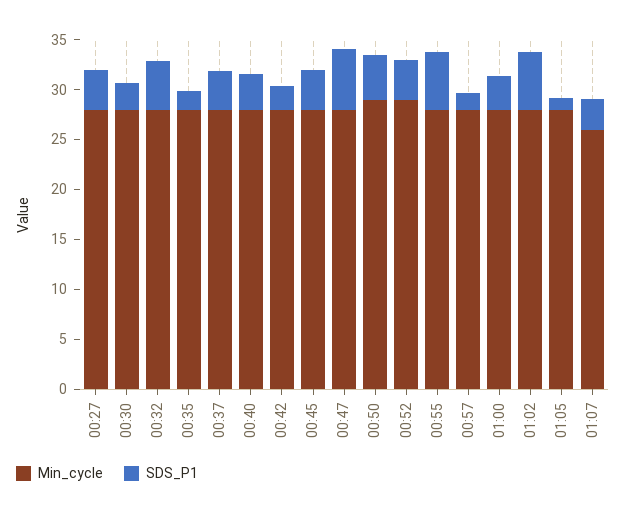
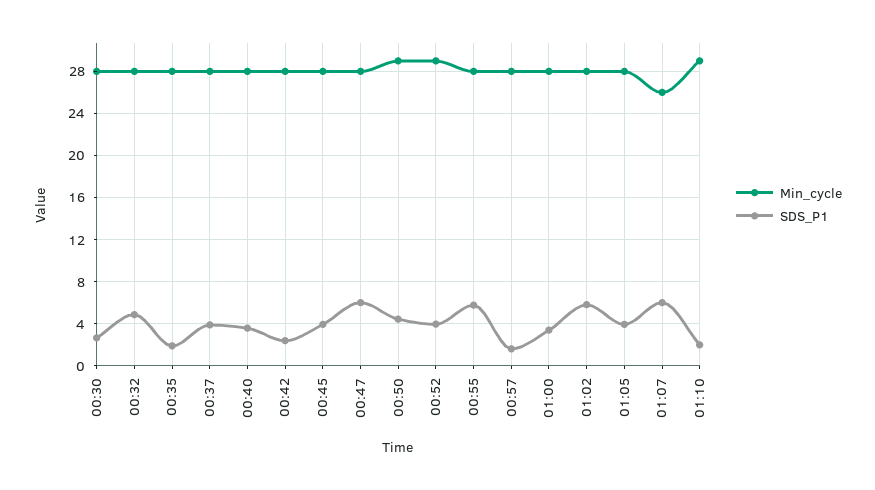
Min_cycle, 00:27: 28 -> none
SDS_P1, 00:27: 4 -> none
SDS_P1, 01:05: 1 -> 4
SDS_P1, 01:07: 3 -> 6
Min_cycle, 01:10: none -> 29
SDS_P1, 01:10: none -> 2

